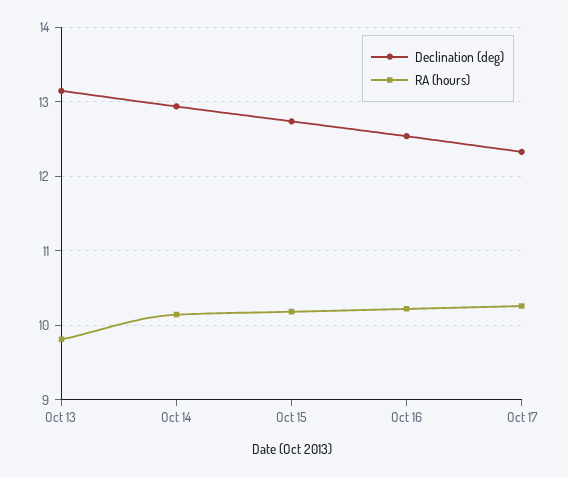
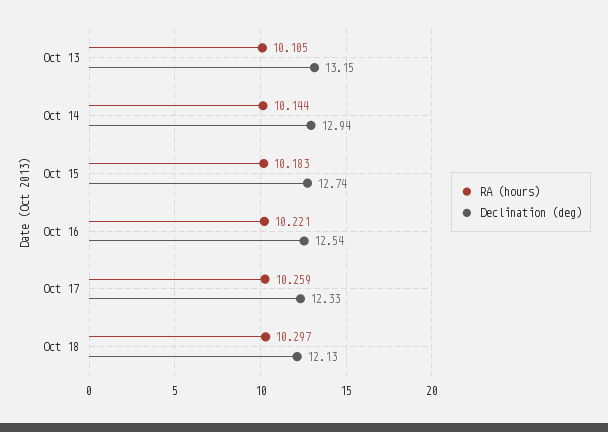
RA (hours), Oct 13: 9.8 -> 10.105
RA (hours), Oct 18: none -> 10.297
Declination (deg), Oct 18: none -> 12.13

